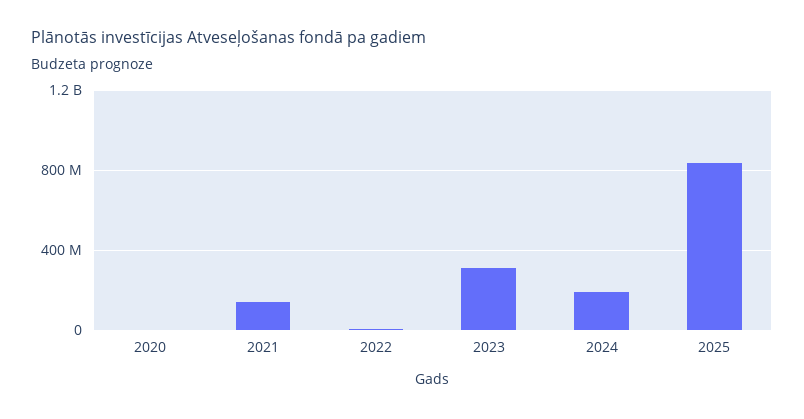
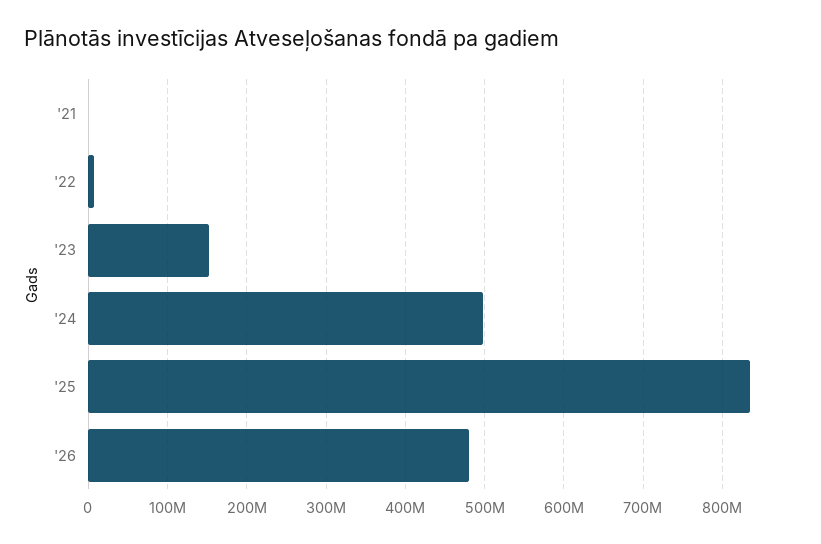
2020: 0 -> none
2021: 150000000 -> 0
2023: 300000000 -> 150000000
2024: 200000000 -> 500000000
'26: none -> 480000000

